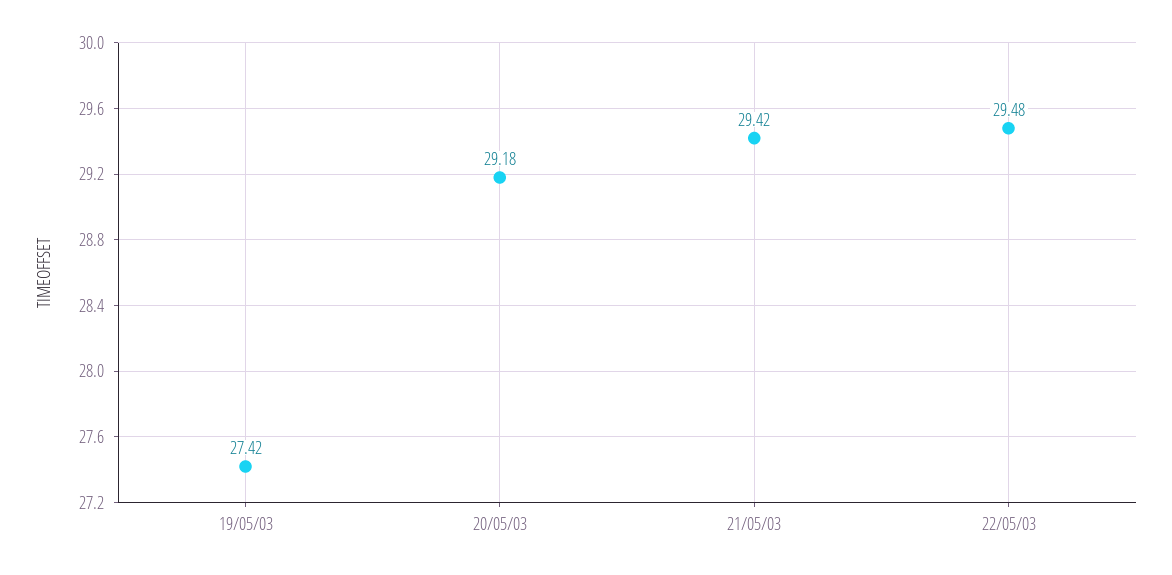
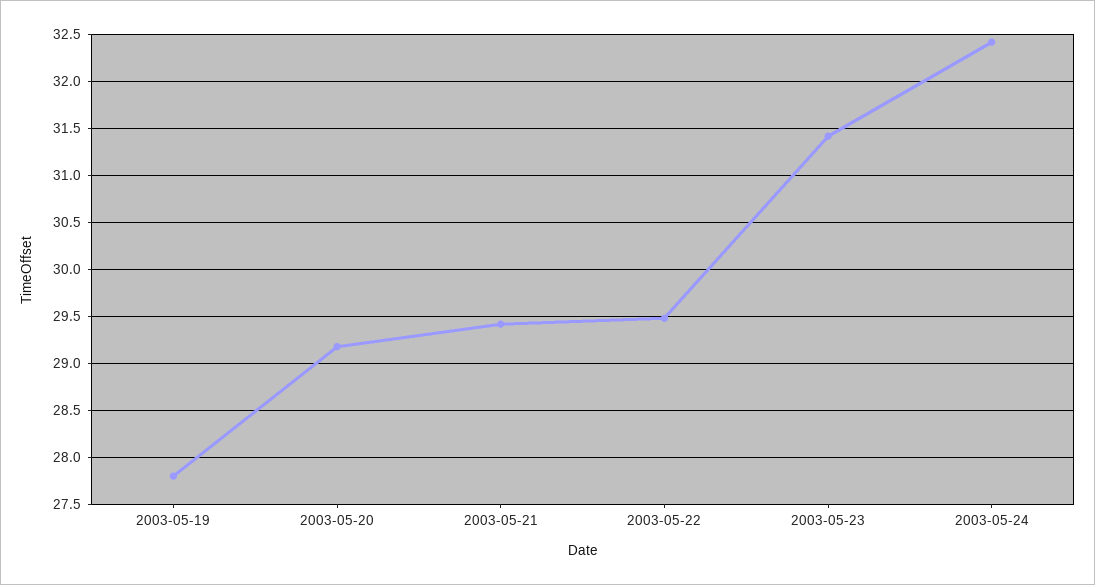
19/05/03: 27.42 -> 27.8
2003-05-23: none -> 31.4
2003-05-24: none -> 32.4

